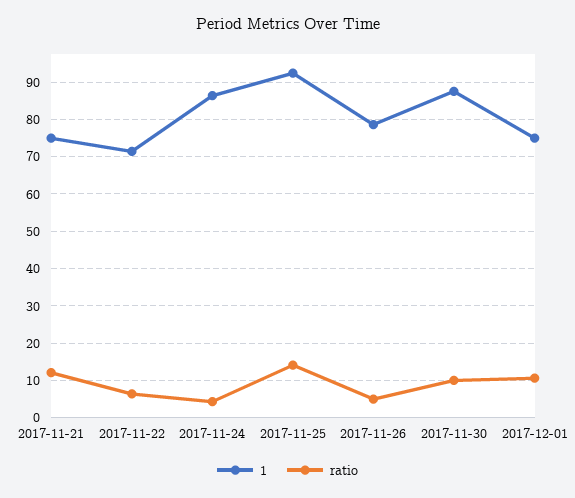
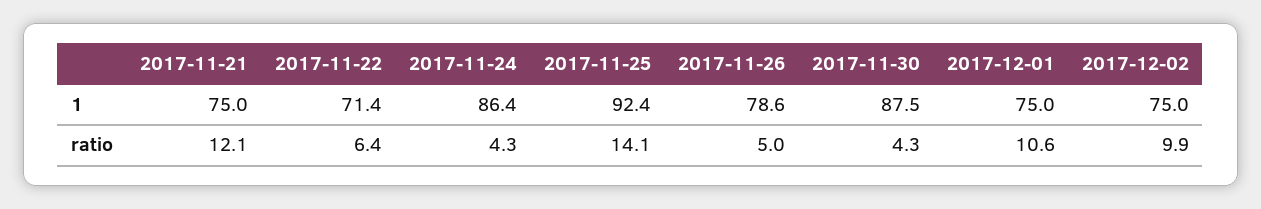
ratio, 2017-11-30: 10 -> 4.3
1, 2017-12-02: none -> 75
ratio, 2017-12-02: none -> 9.9

